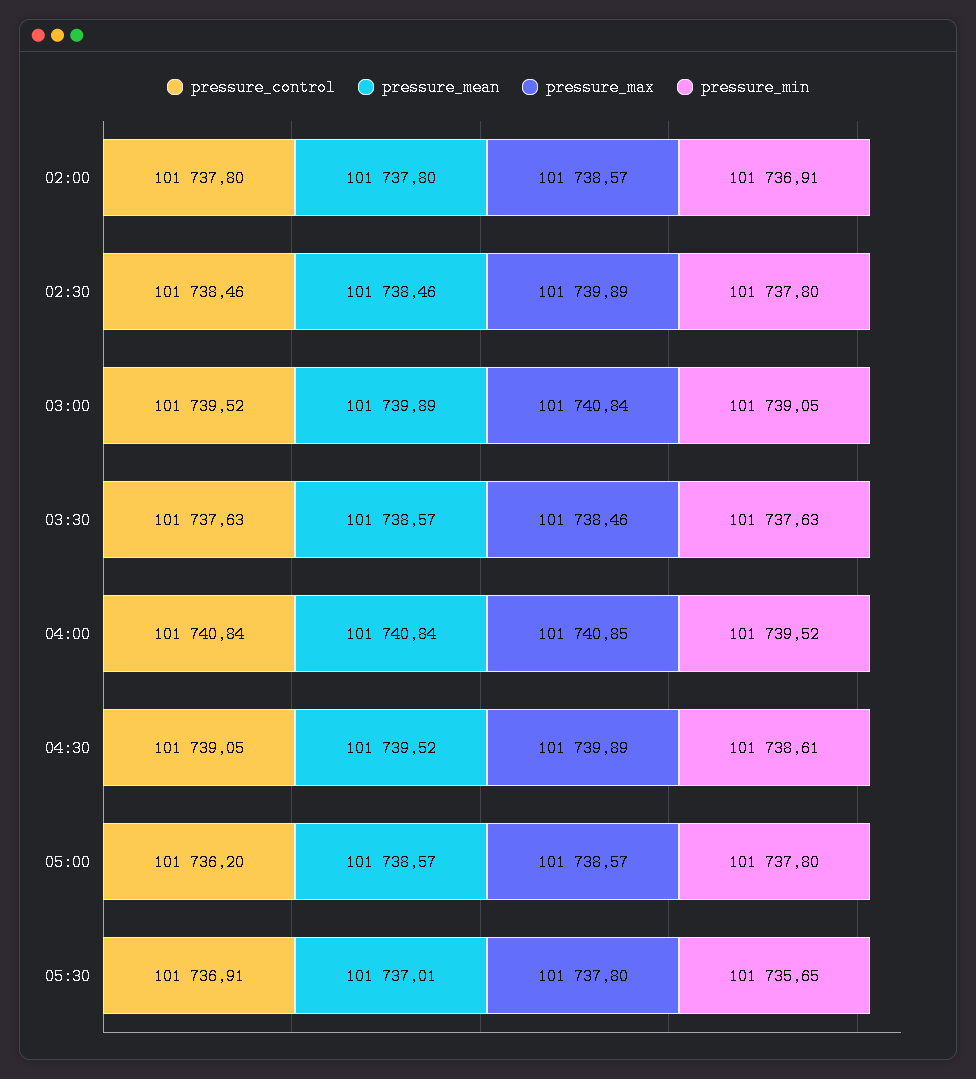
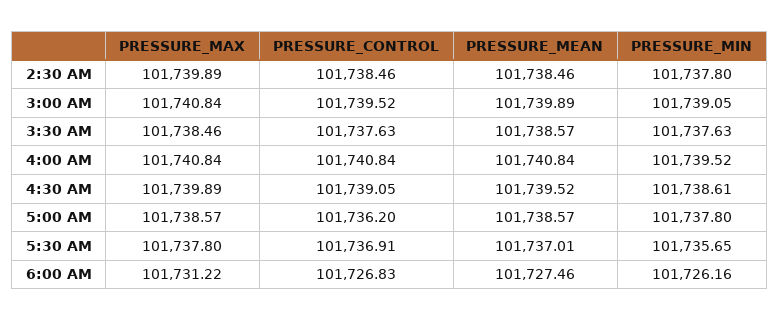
pressure_control, 02:00: 101737.8 -> none
pressure_mean, 02:00: 101737.8 -> none
pressure_max, 02:00: 101738.57 -> none
pressure_min, 02:00: 101736.91 -> none
pressure_max, 04:00: 101740.85 -> 101740.84
pressure_max, 6:00 AM: none -> 101731.22
pressure_control, 6:00 AM: none -> 101726.83
pressure_mean, 6:00 AM: none -> 101727.46
pressure_min, 6:00 AM: none -> 101726.16

